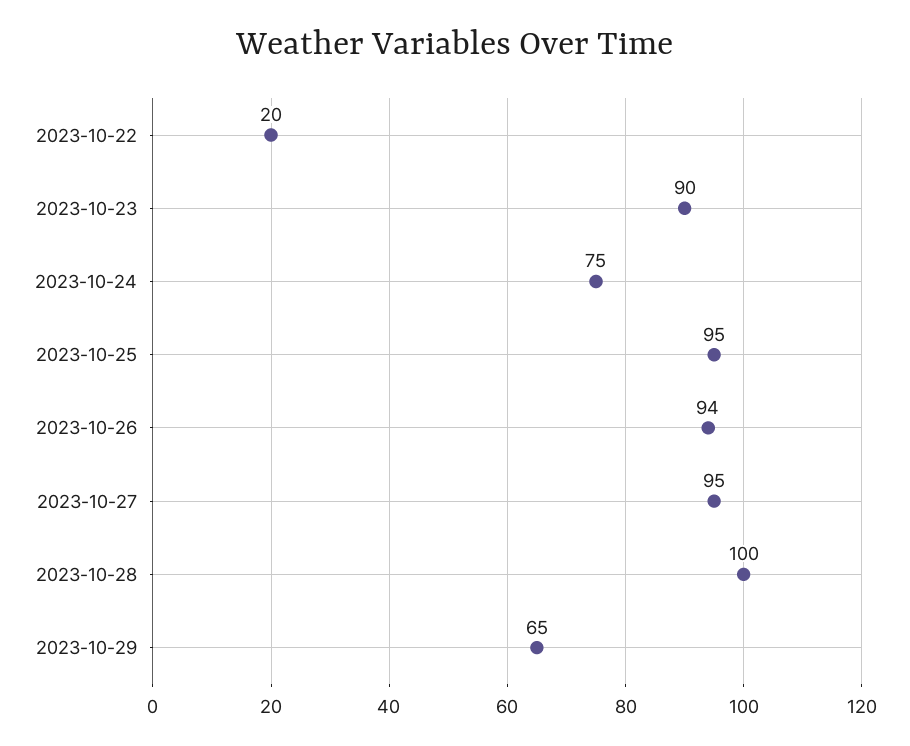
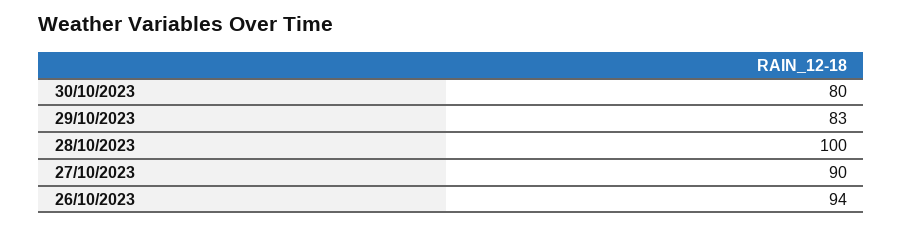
2023-10-22: 20 -> none
2023-10-23: 90 -> none
2023-10-24: 75 -> none
2023-10-25: 95 -> none
2023-10-27: 95 -> 90
2023-10-29: 65 -> 83
30/10/2023: none -> 80

